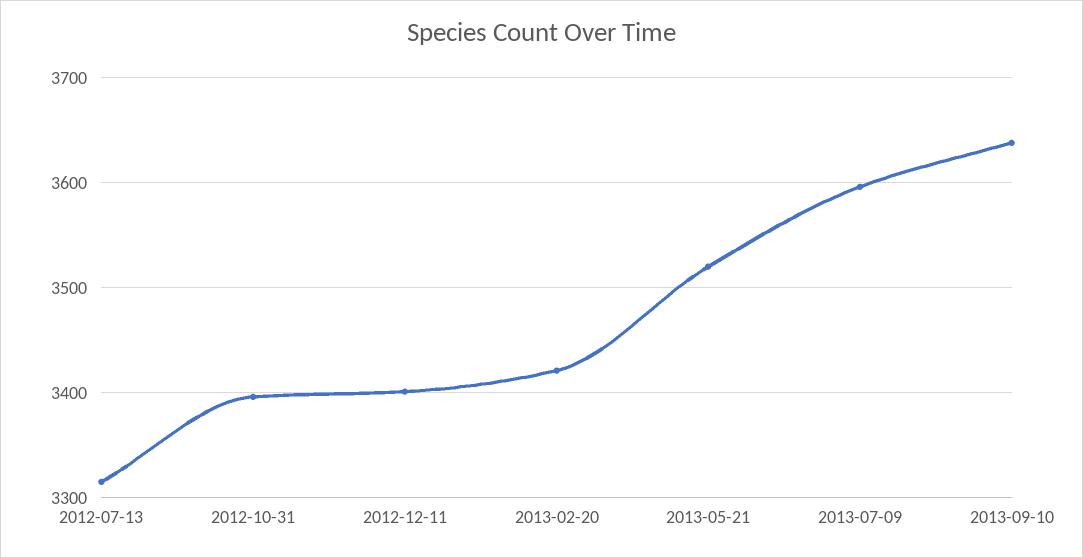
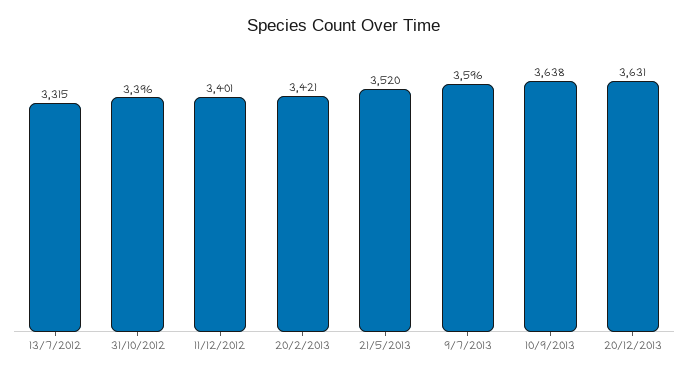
20/12/2013: none -> 3631

